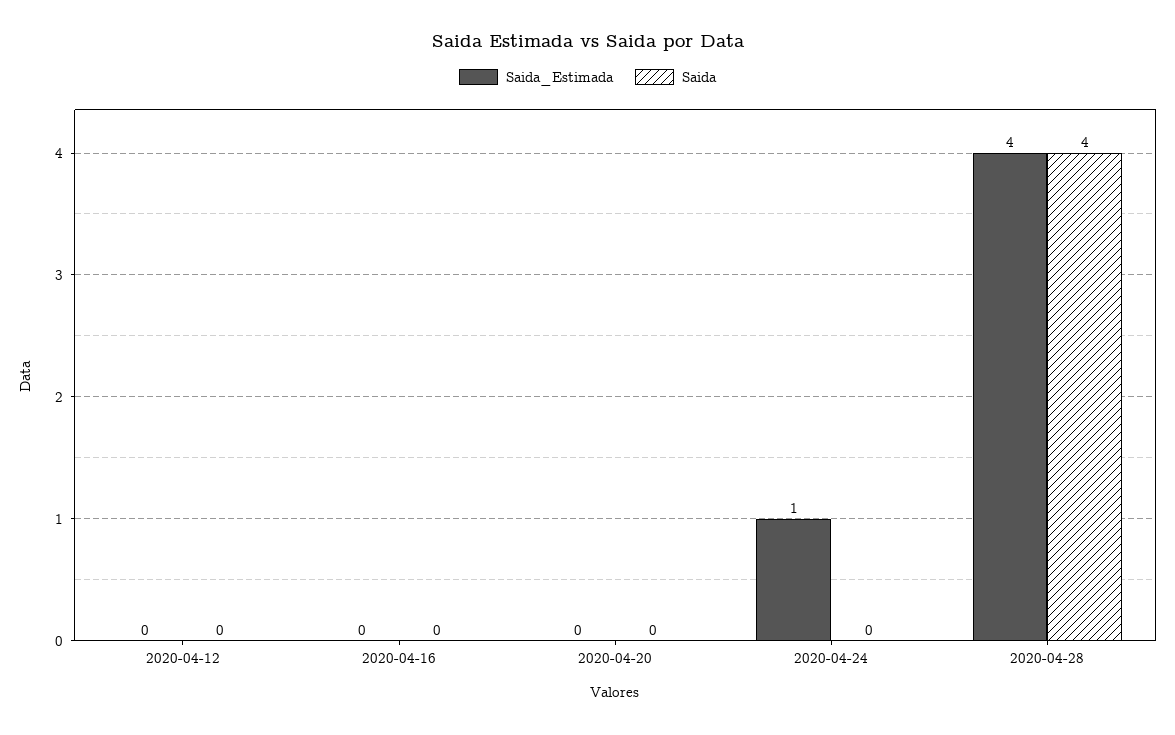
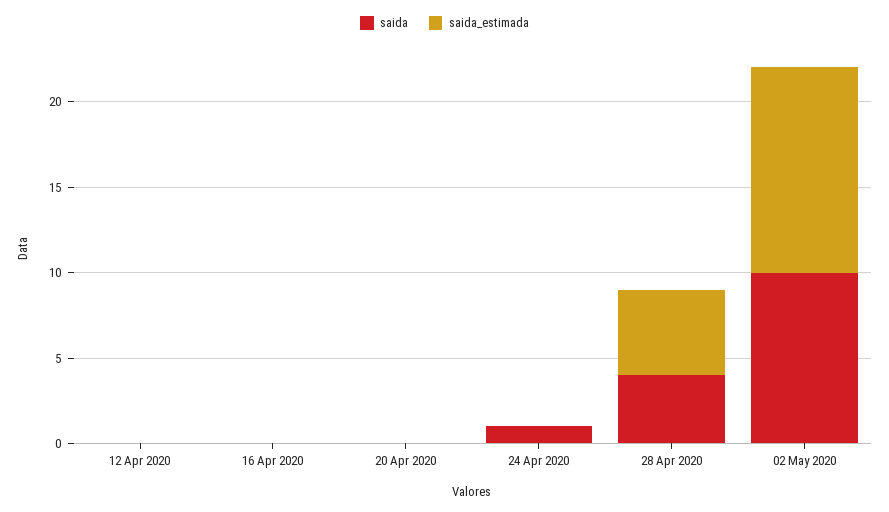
Saida_Estimada, 2020-04-24: 1 -> 0
Saida, 2020-04-24: 0 -> 1
Saida_Estimada, 2020-04-28: 4 -> 5
Saida, 02 May 2020: none -> 10
Saida_Estimada, 02 May 2020: none -> 12

